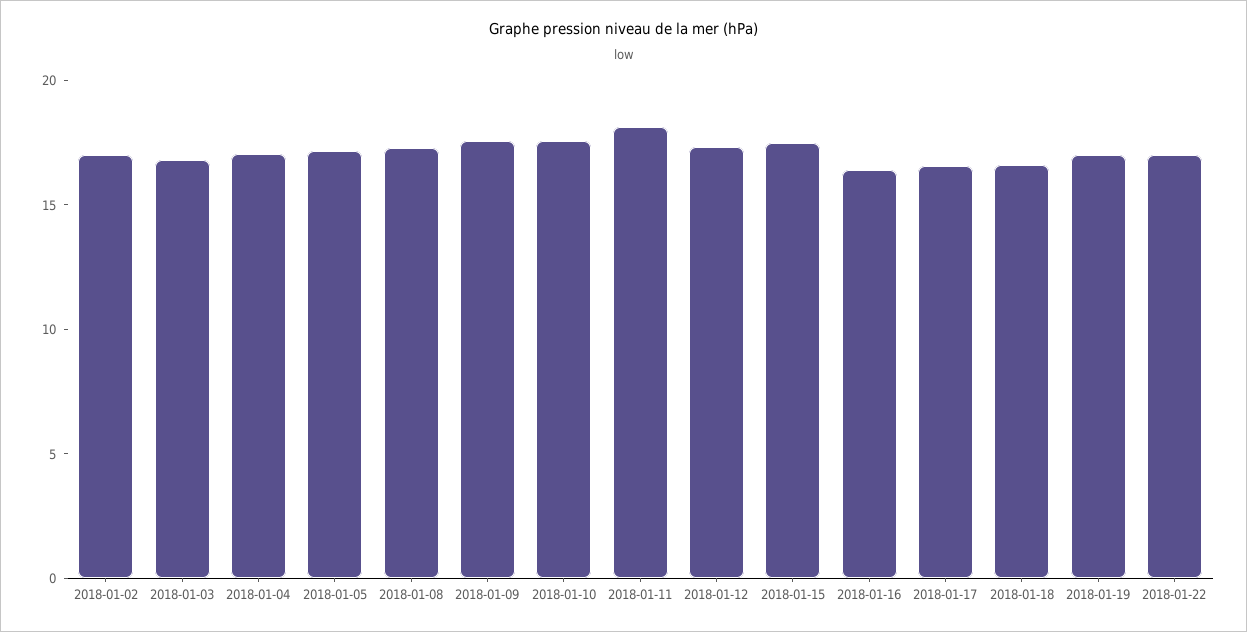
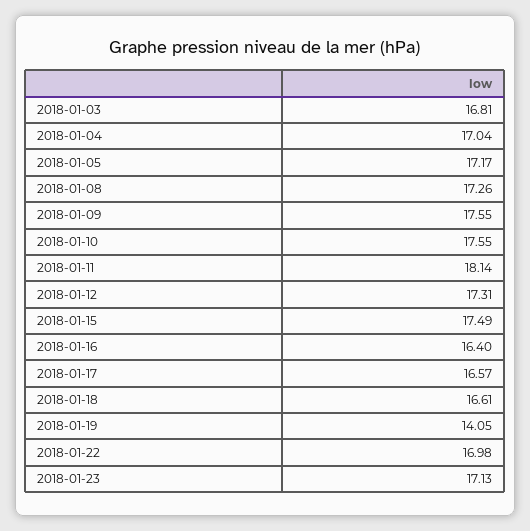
2018-01-02: 17 -> none
2018-01-19: 17 -> 14.05
2018-01-23: none -> 17.13

